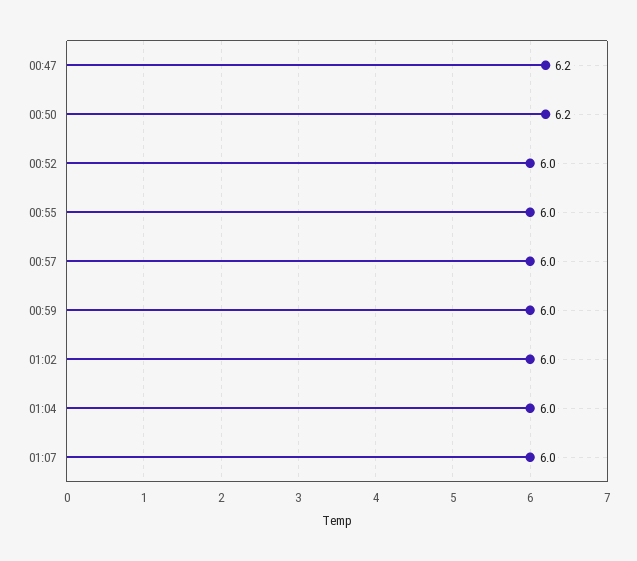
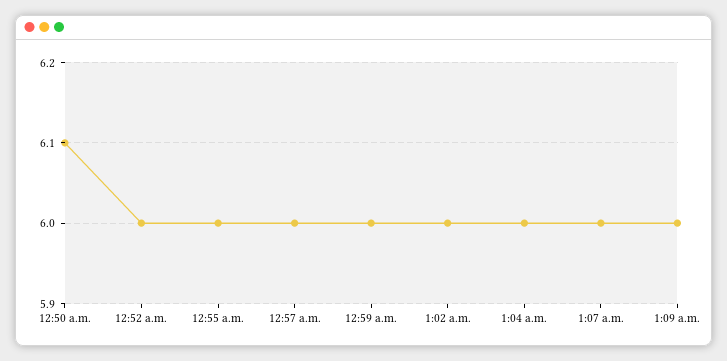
00:47: 6.2 -> none
00:50: 6.2 -> 6.1
1:09 a.m.: none -> 6

